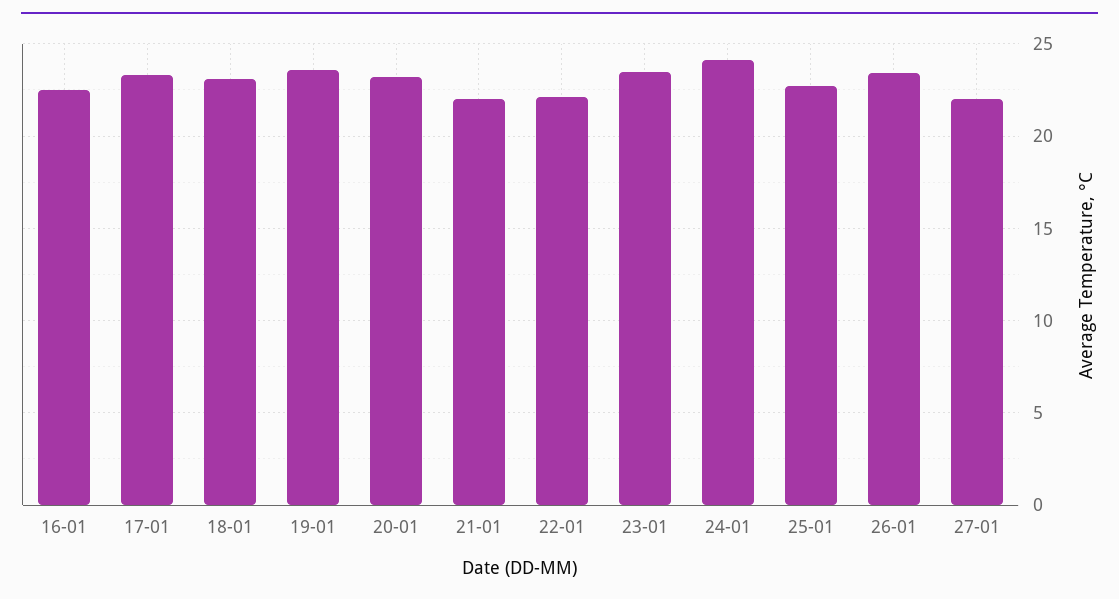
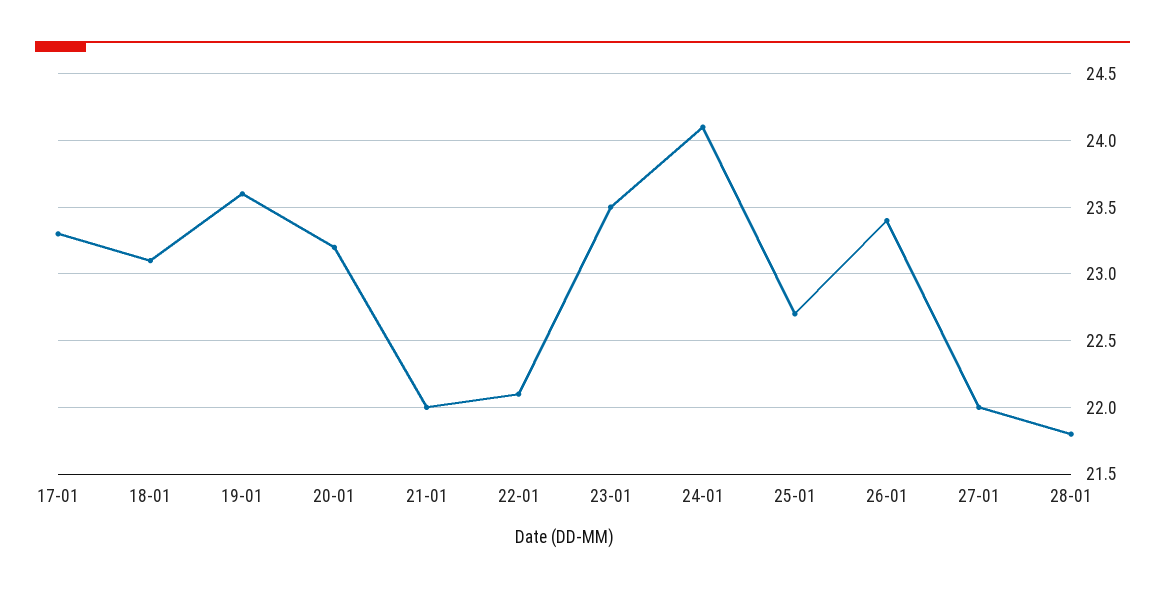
16-01: 22.5 -> none
28-01: none -> 21.8

